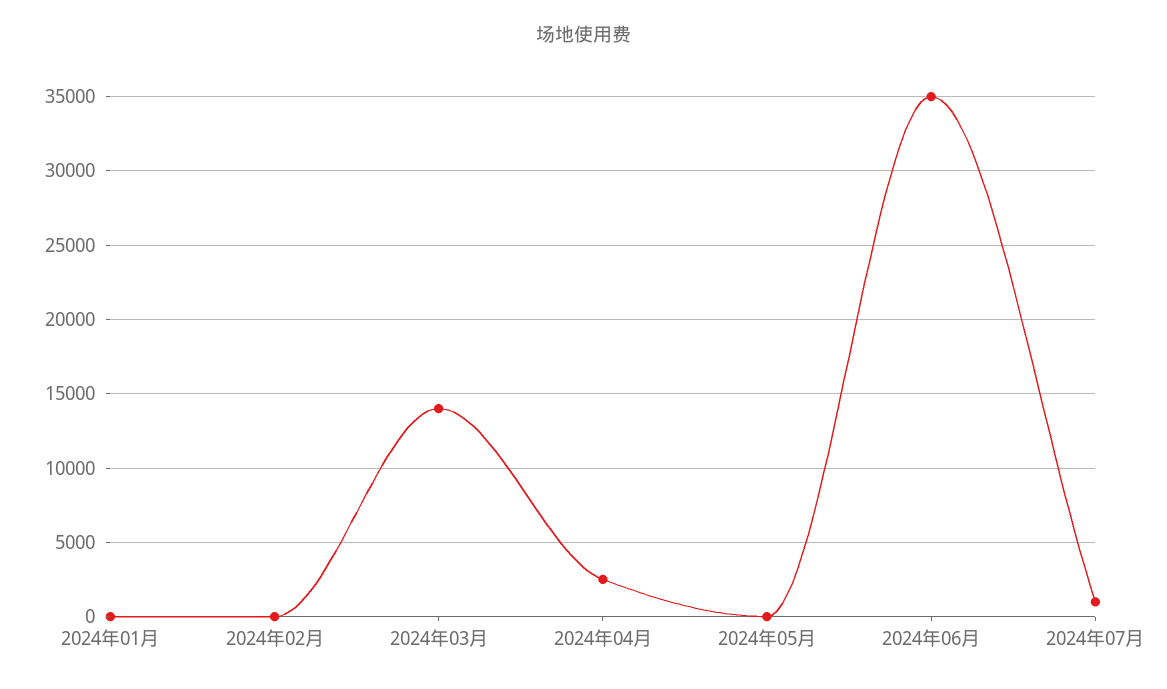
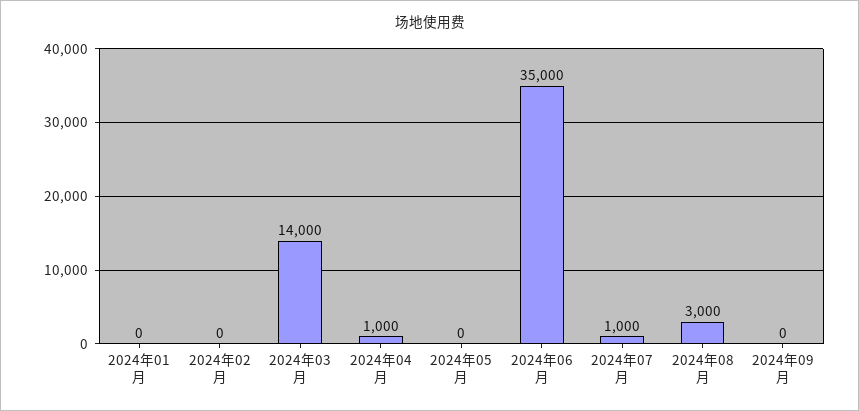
2024年04月: 2500 -> 1000
2024年08月: none -> 3000
2024年09月: none -> 0

